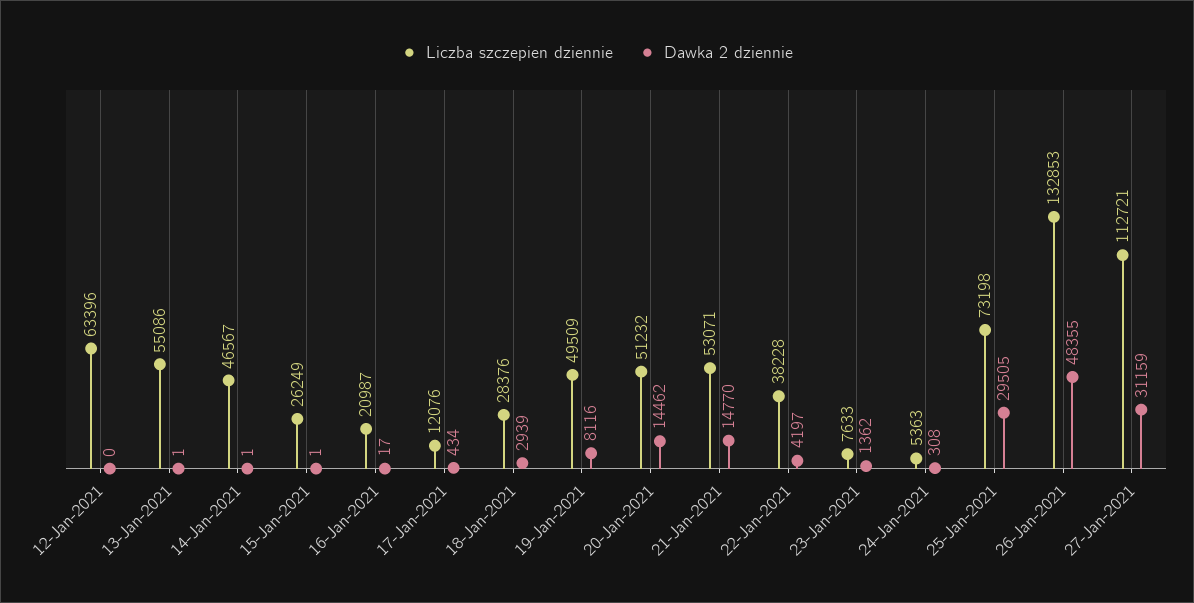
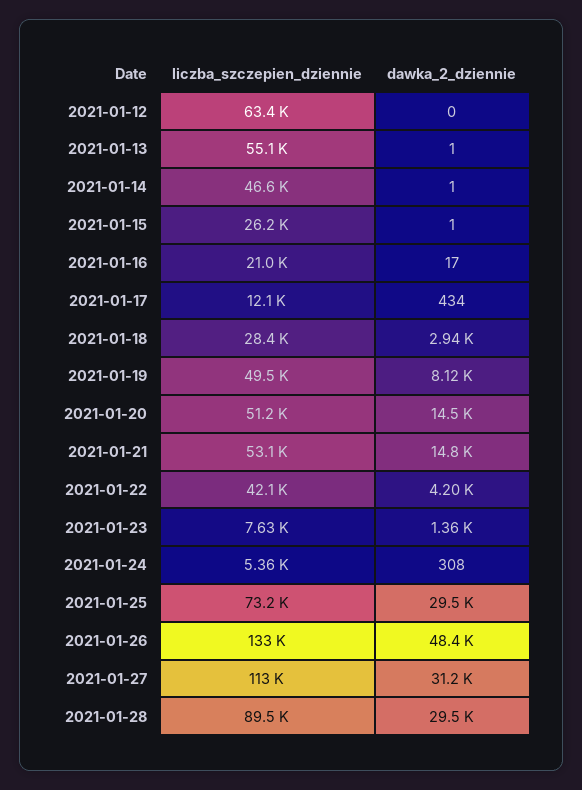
Liczba szczepien dziennie, 22-Jan-2021: 38228 -> 42100
Liczba szczepien dziennie, 2021-01-28: none -> 89500
Dawka 2 dziennie, 2021-01-28: none -> 29500

